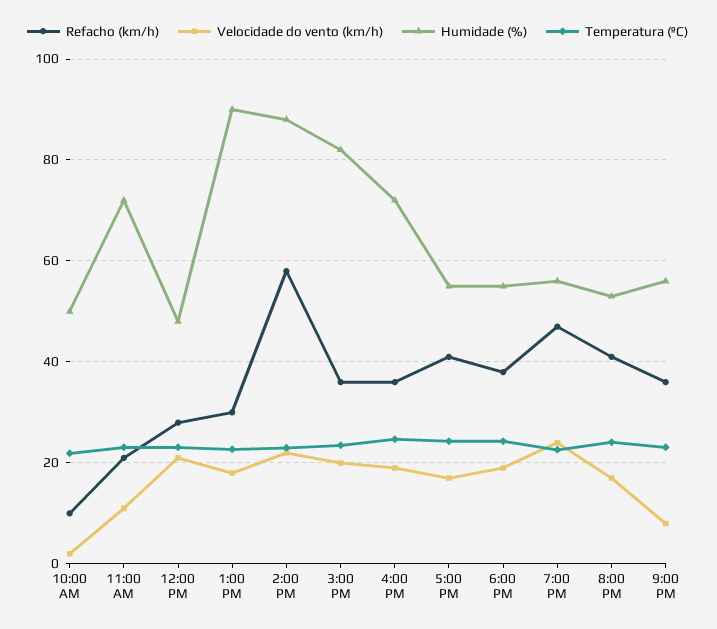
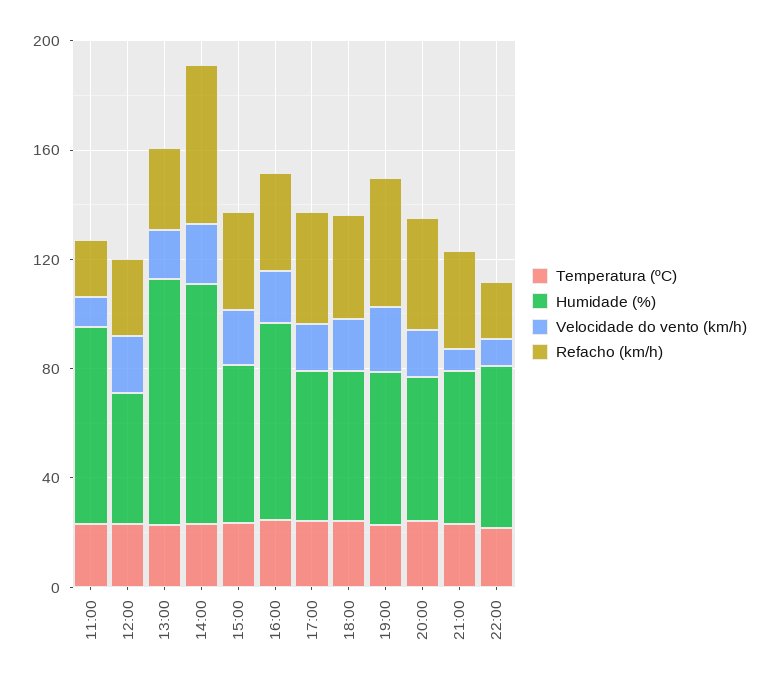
Refacho (km/h), 10:00 AM: 10 -> none
Velocidade do vento (km/h), 10:00 AM: 2 -> none
Humidade (%), 10:00 AM: 50 -> none
Temperatura (ºC), 10:00 AM: 22 -> none
Humidade (%), 3:00 PM: 82 -> 60
Temperatura (ºC), 22:00: none -> 20
Humidade (%), 22:00: none -> 60
Velocidade do vento (km/h), 22:00: none -> 10
Refacho (km/h), 22:00: none -> 20

